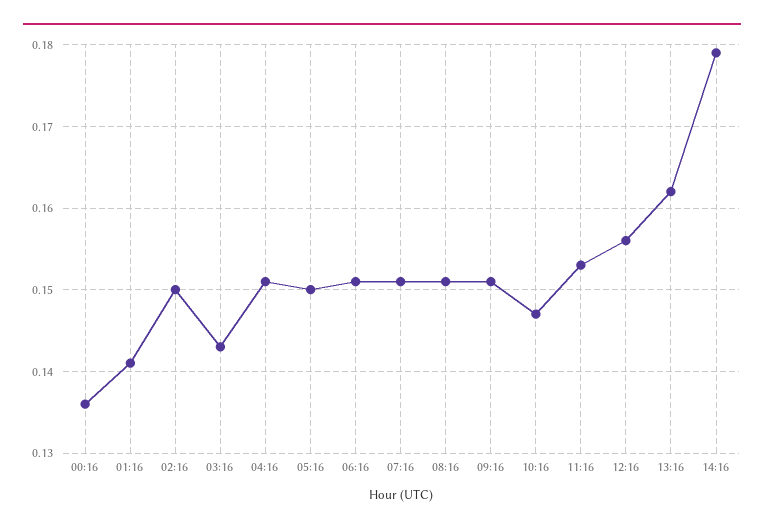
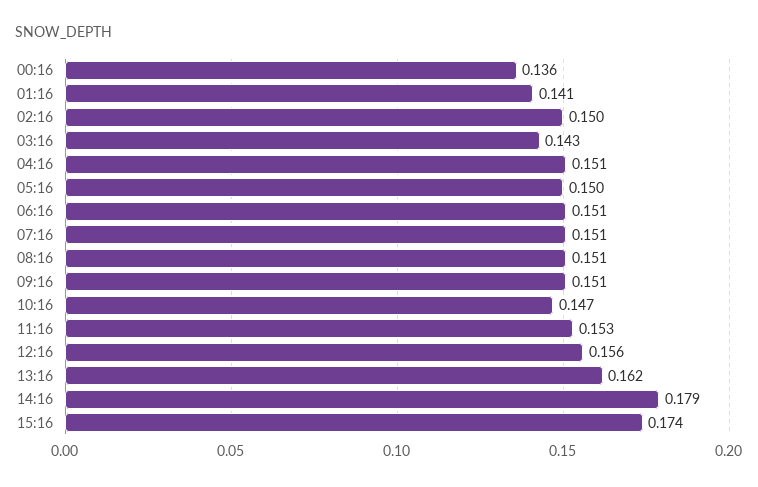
15:16: none -> 0.174

